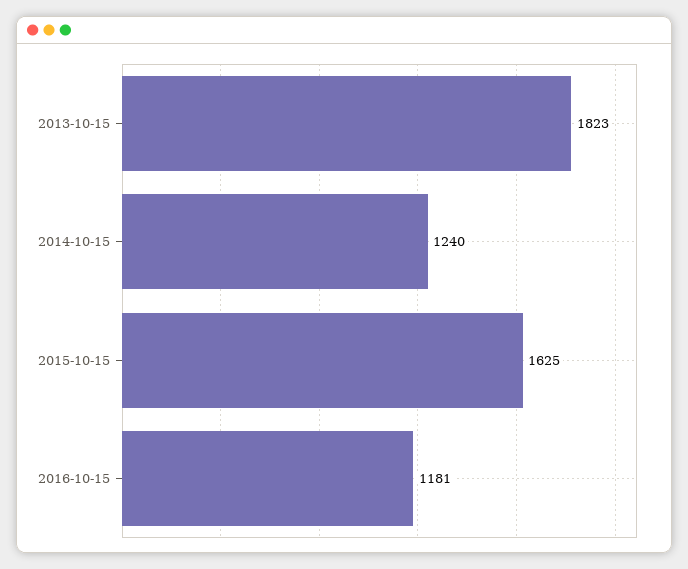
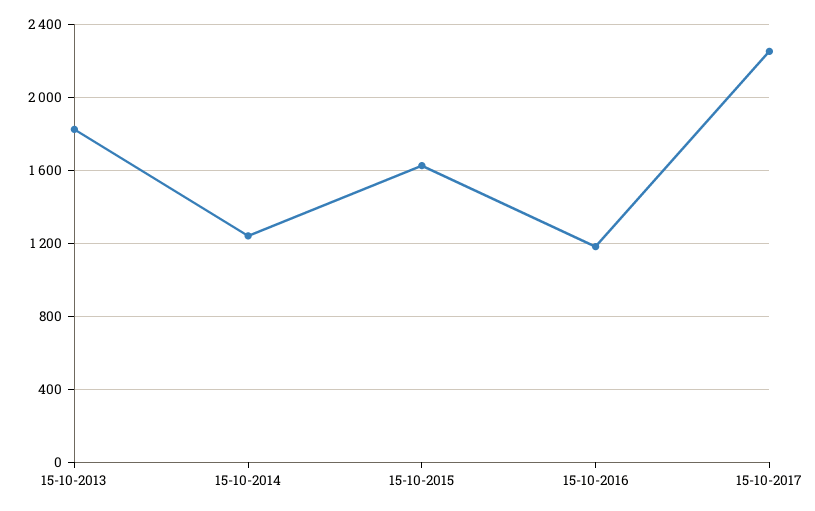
15-10-2017: none -> 2250

